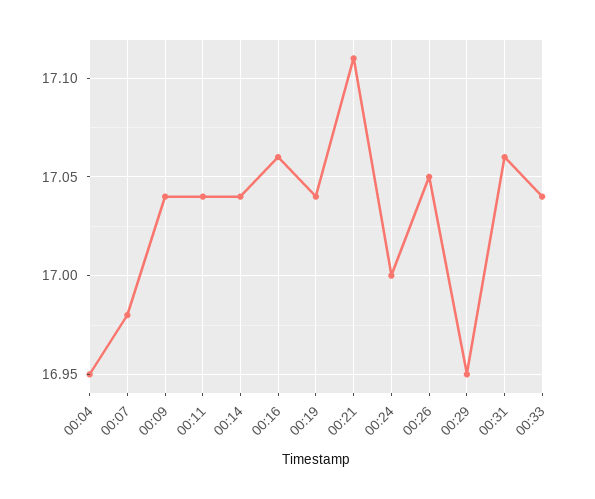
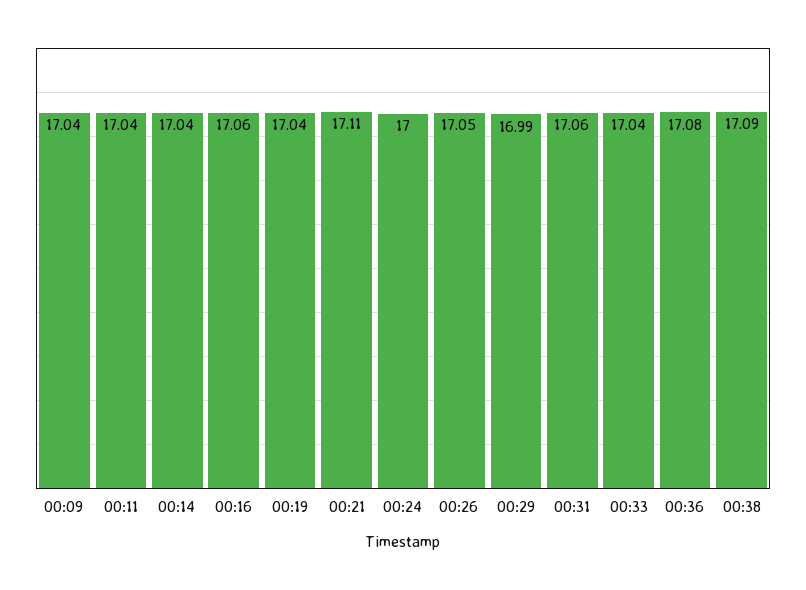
00:04: 16.95 -> none
00:07: 16.98 -> none
00:29: 16.95 -> 16.99
00:36: none -> 17.08
00:38: none -> 17.09

